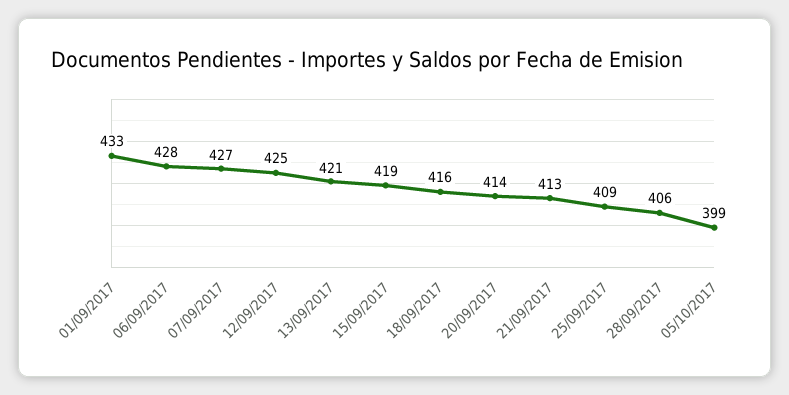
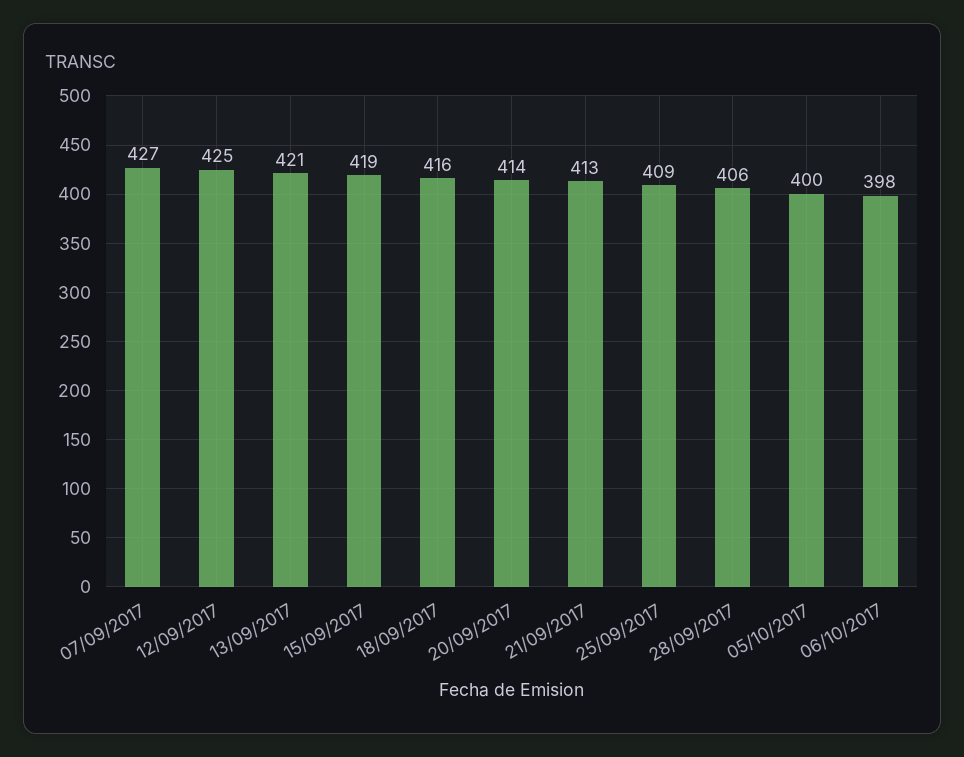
01/09/2017: 433 -> none
06/09/2017: 428 -> none
05/10/2017: 399 -> 400
06/10/2017: none -> 398

